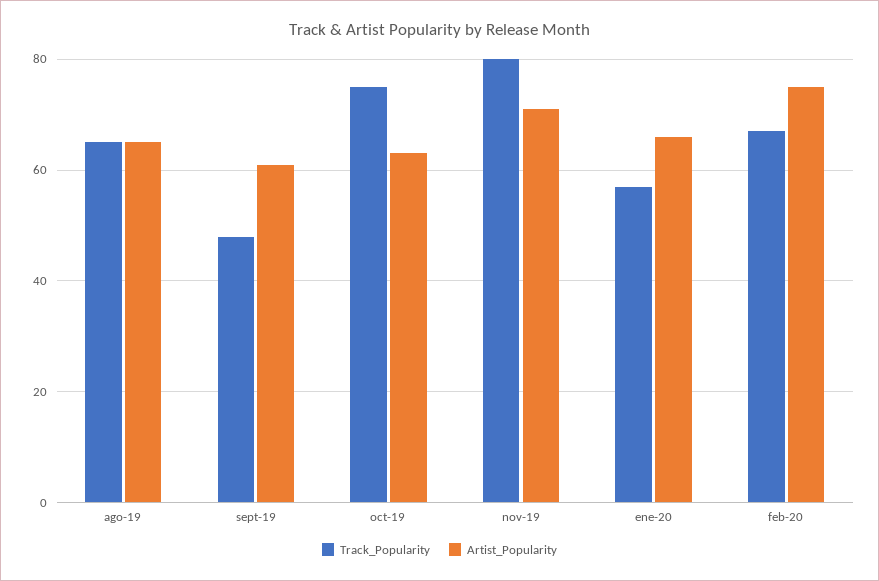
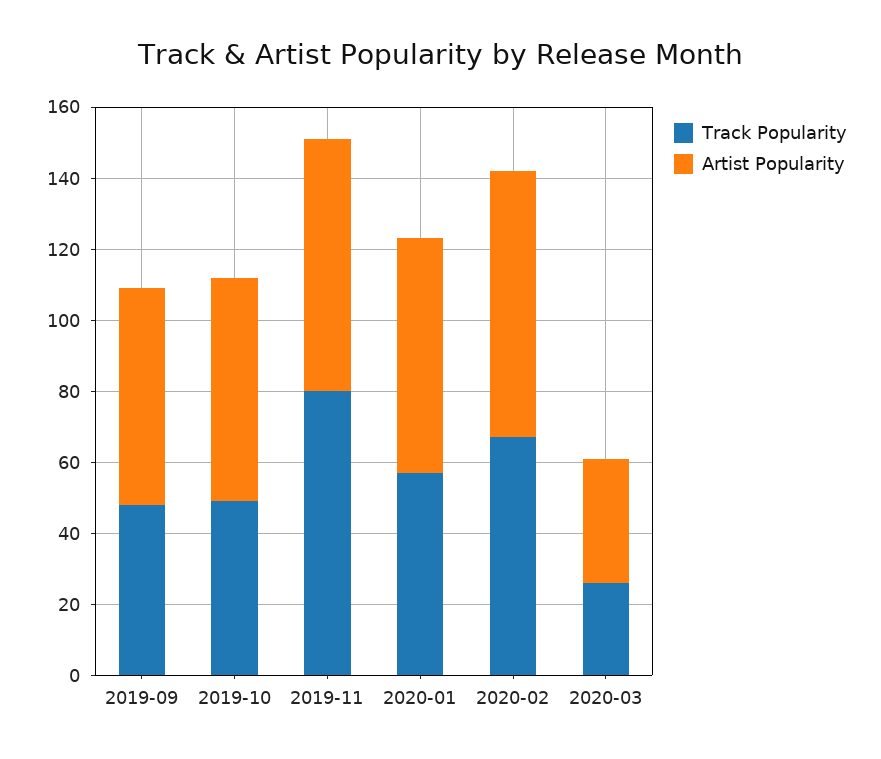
Track_Popularity, ago-19: 65 -> none
Artist_Popularity, ago-19: 65 -> none
Track_Popularity, oct-19: 75 -> 50
Track_Popularity, 2020-03: none -> 25
Artist_Popularity, 2020-03: none -> 35

